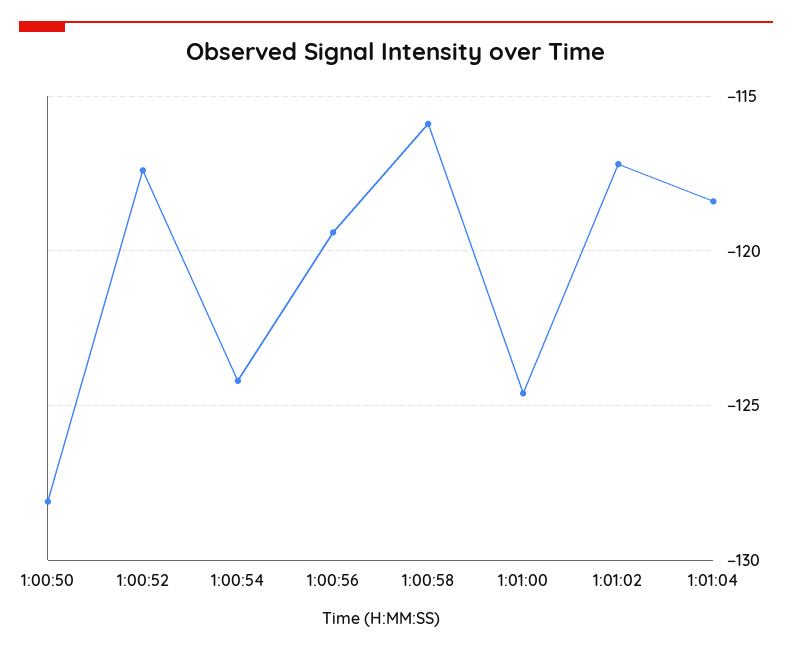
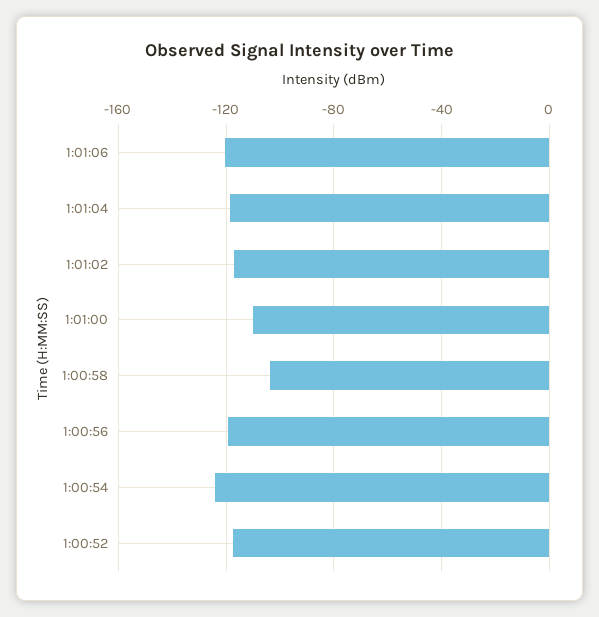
1:00:50: -128 -> none
1:00:58: -116 -> -105
1:01:00: -124.5 -> -110
1:01:06: none -> -120

